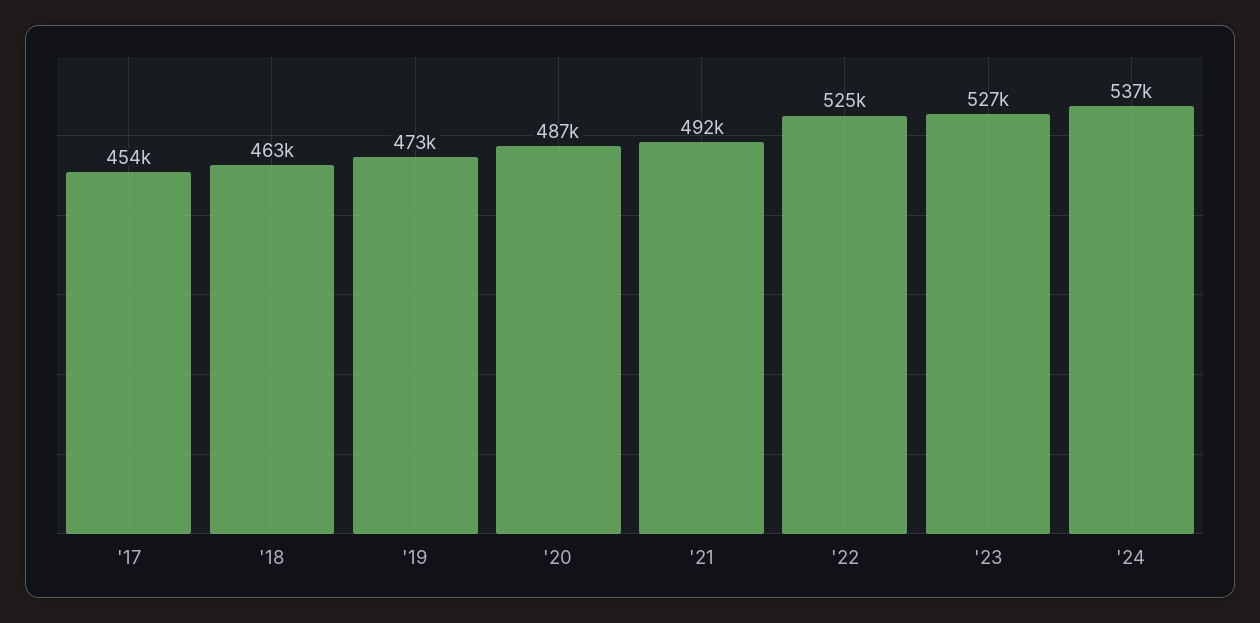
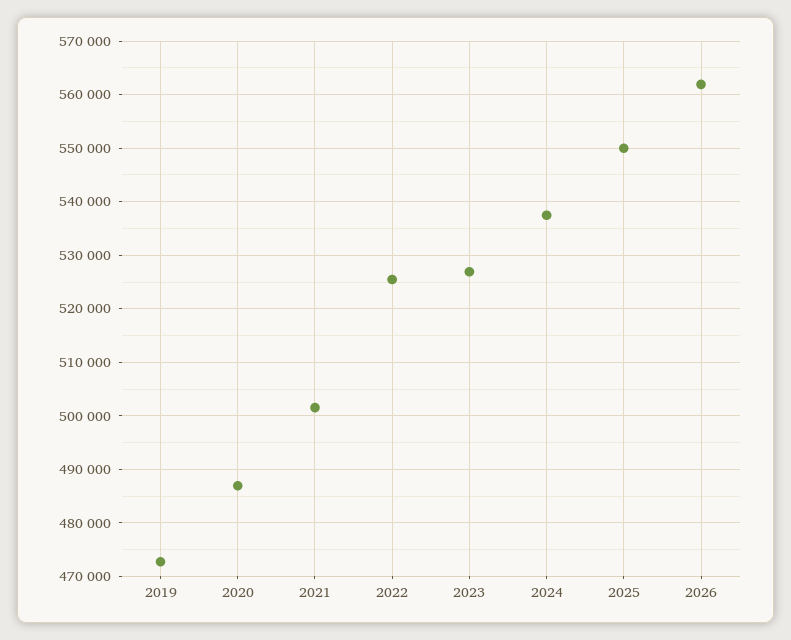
'17: 454000 -> none
'18: 463000 -> none
'21: 492000 -> 502000
2025: none -> 550000
2026: none -> 562000

